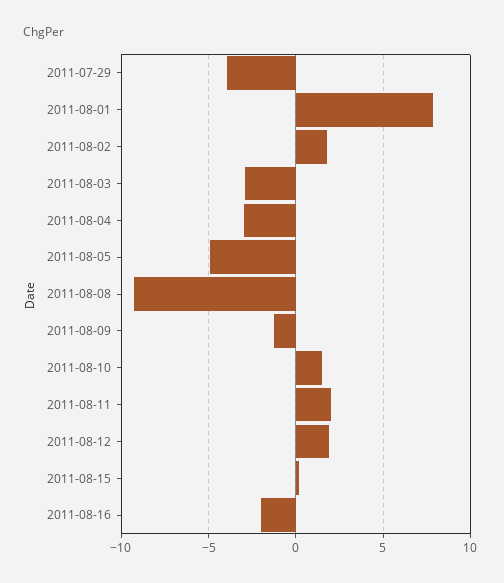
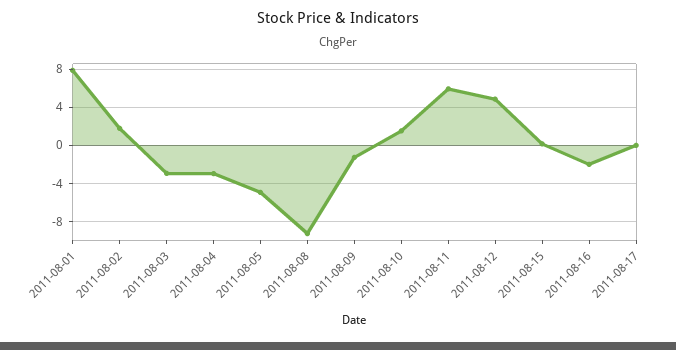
2011-07-29: -4 -> none
2011-08-11: 2 -> 6
2011-08-12: 2 -> 5
2011-08-17: none -> 0

